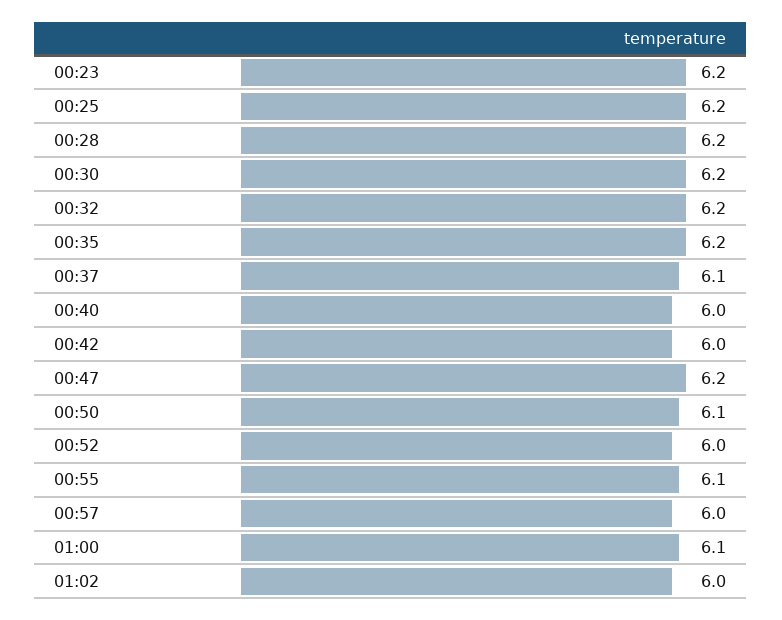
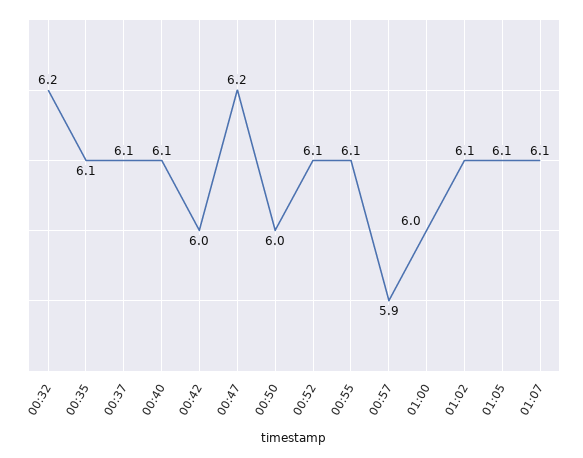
00:23: 6.2 -> none
00:25: 6.2 -> none
00:28: 6.2 -> none
00:30: 6.2 -> none
00:35: 6.2 -> 6.1
00:40: 6 -> 6.1
00:50: 6.1 -> 6
00:52: 6 -> 6.1
00:57: 6 -> 5.9
01:00: 6.1 -> 6
01:02: 6 -> 6.1
01:05: none -> 6.1
01:07: none -> 6.1

